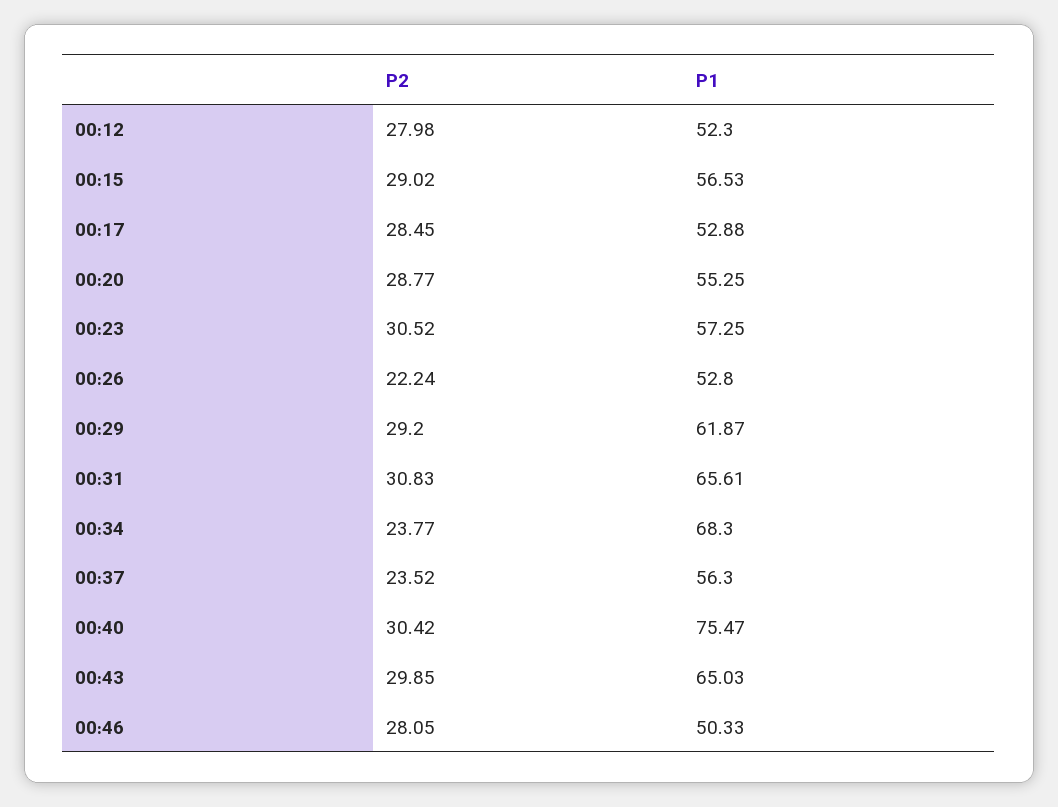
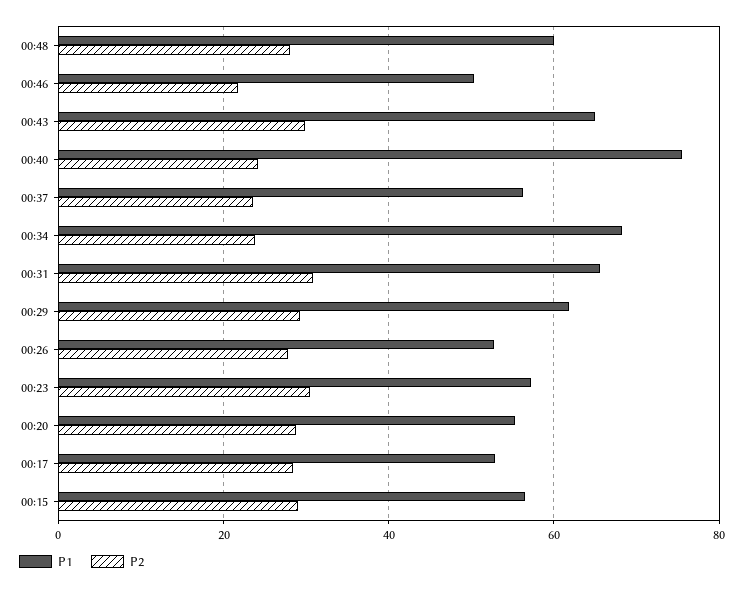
P2, 00:12: 27.98 -> none
P1, 00:12: 52.3 -> none
P2, 00:26: 22.24 -> 28
P2, 00:40: 30.42 -> 24
P2, 00:46: 28.05 -> 22
P1, 00:48: none -> 60
P2, 00:48: none -> 28

